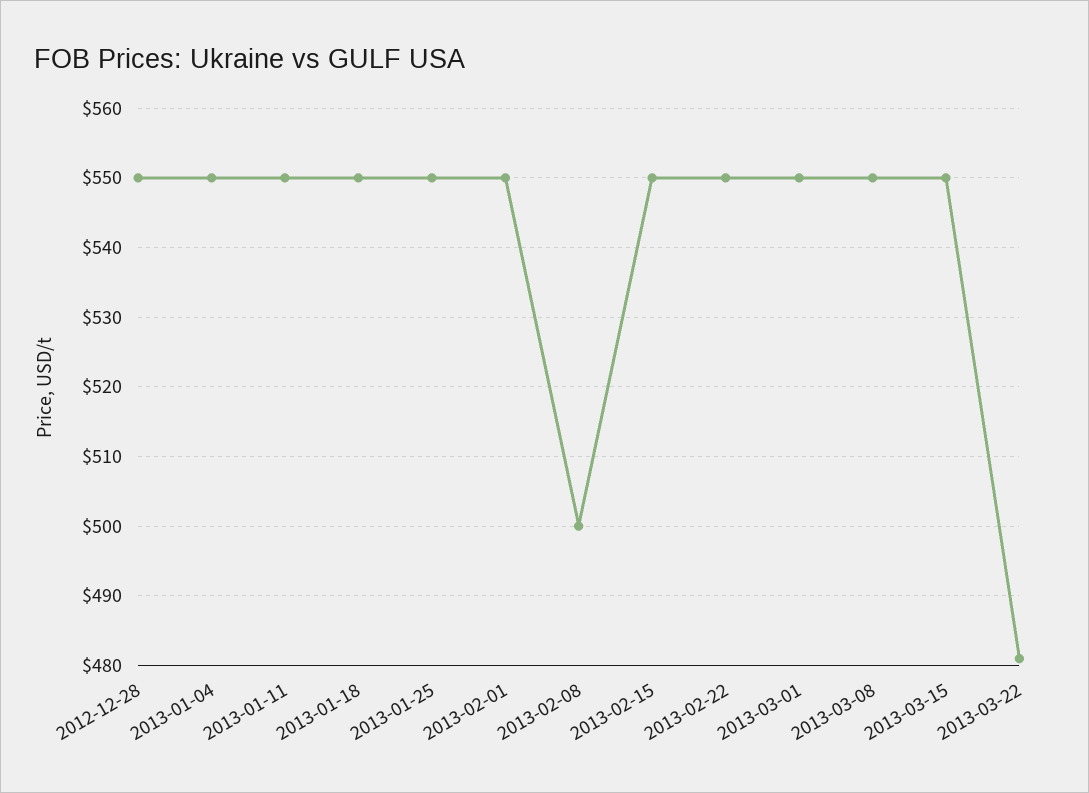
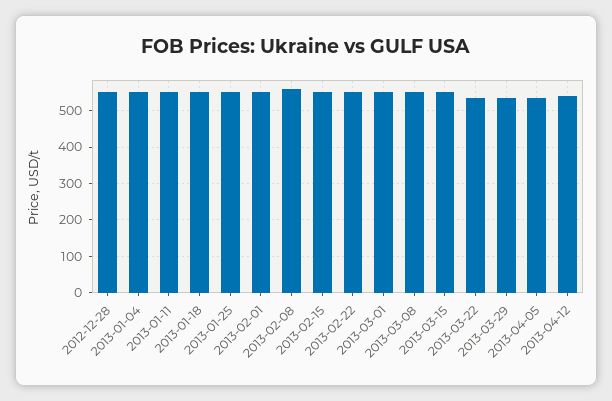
2013-02-08: 500 -> 560
2013-03-22: 481 -> 540
2013-03-29: none -> 540
2013-04-05: none -> 540
2013-04-12: none -> 540

